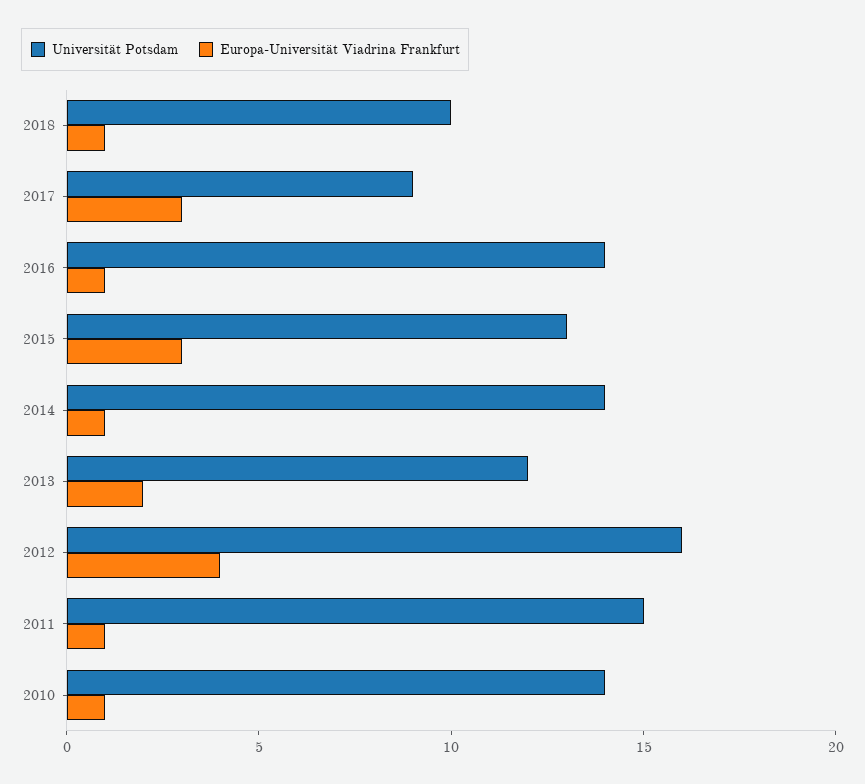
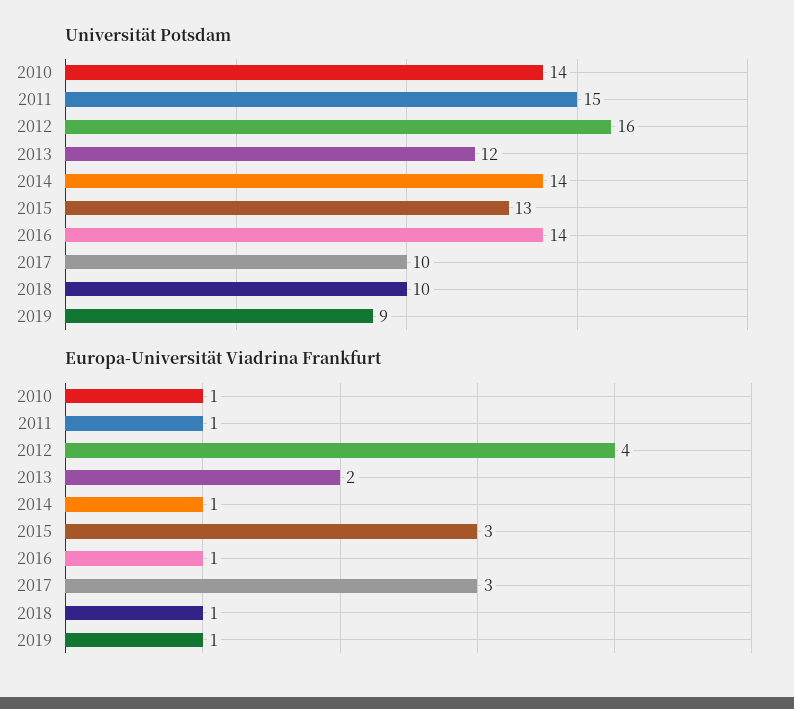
Universität Potsdam, 2017: 9 -> 10
Universität Potsdam, 2019: none -> 9
Europa-Universität Viadrina Frankfurt, 2019: none -> 1

